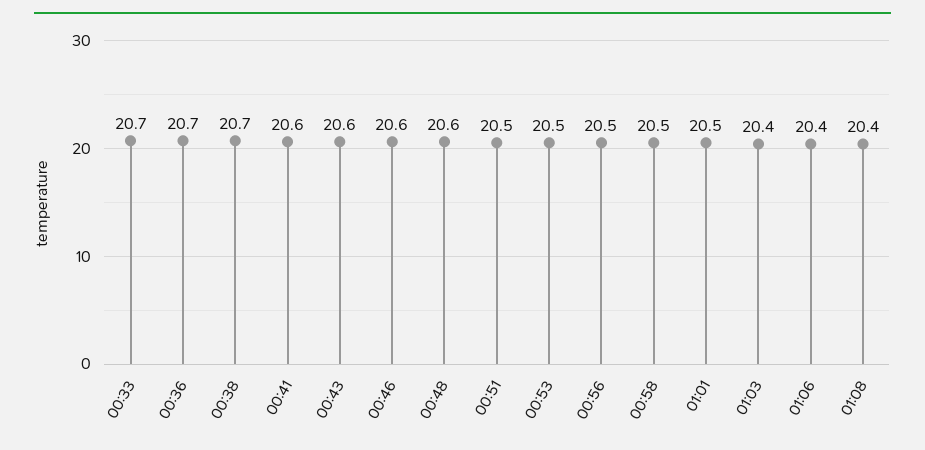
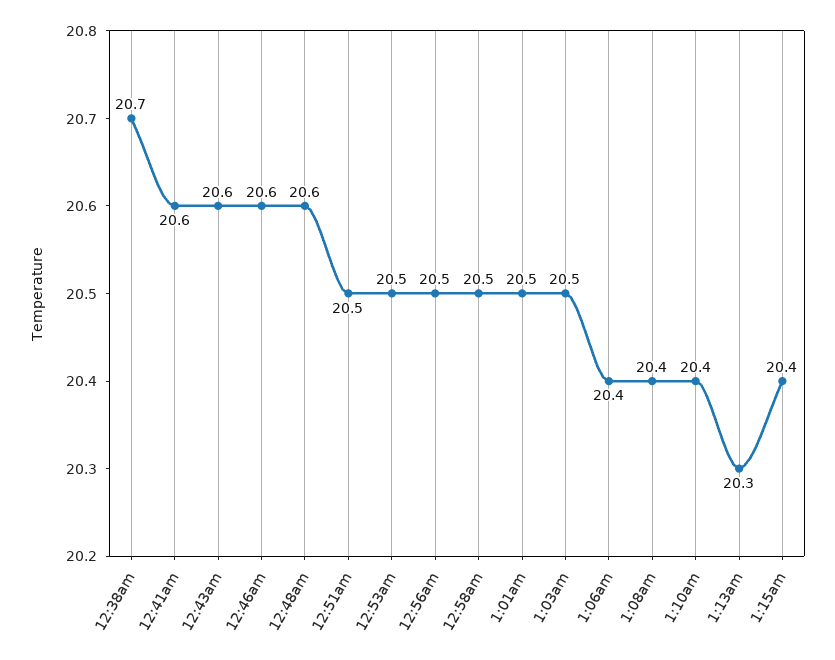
00:33: 20.7 -> none
00:36: 20.7 -> none
01:03: 20.4 -> 20.5
1:10am: none -> 20.4
1:13am: none -> 20.3
1:15am: none -> 20.4

